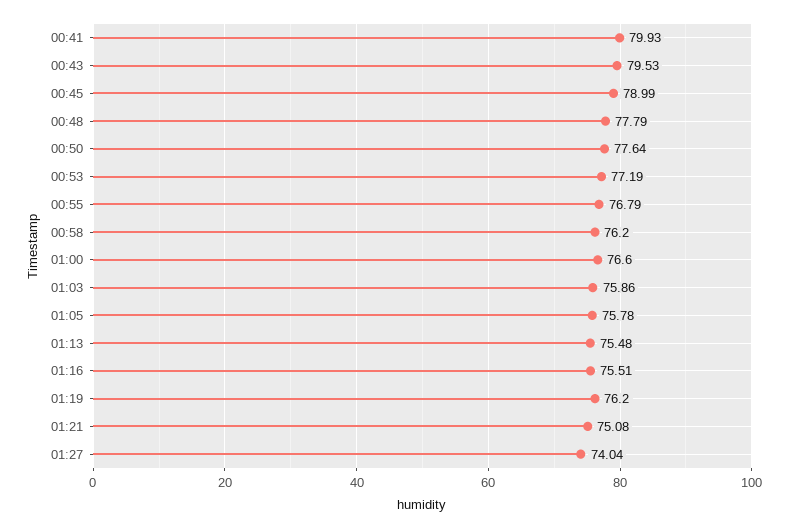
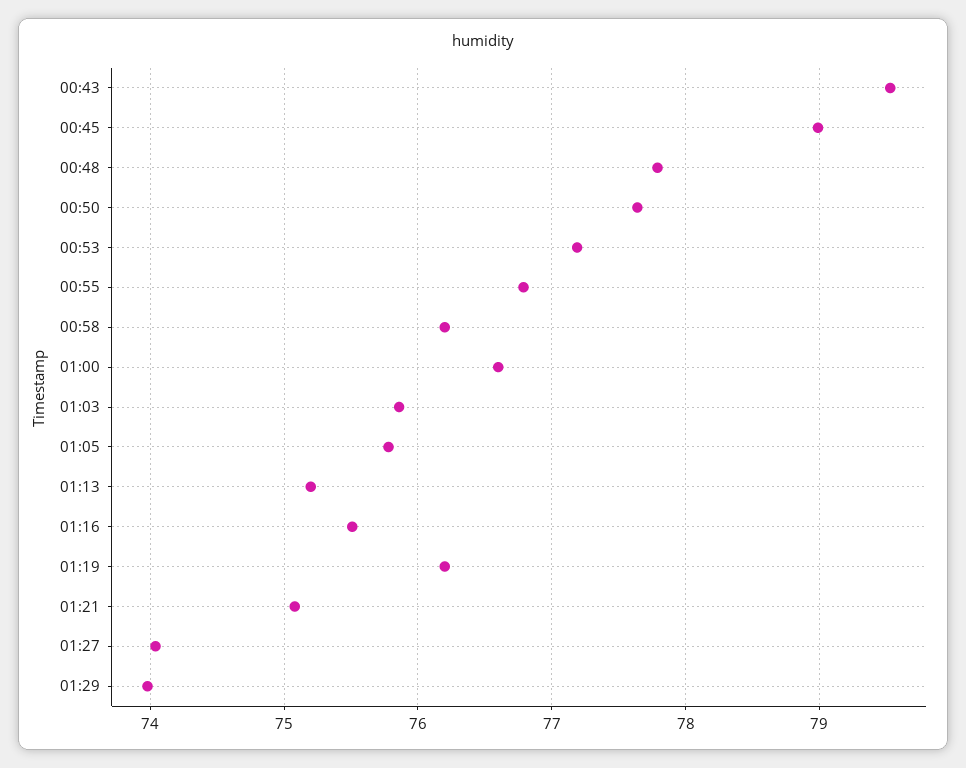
00:41: 79.93 -> none
01:13: 75.48 -> 75.2
01:29: none -> 74

